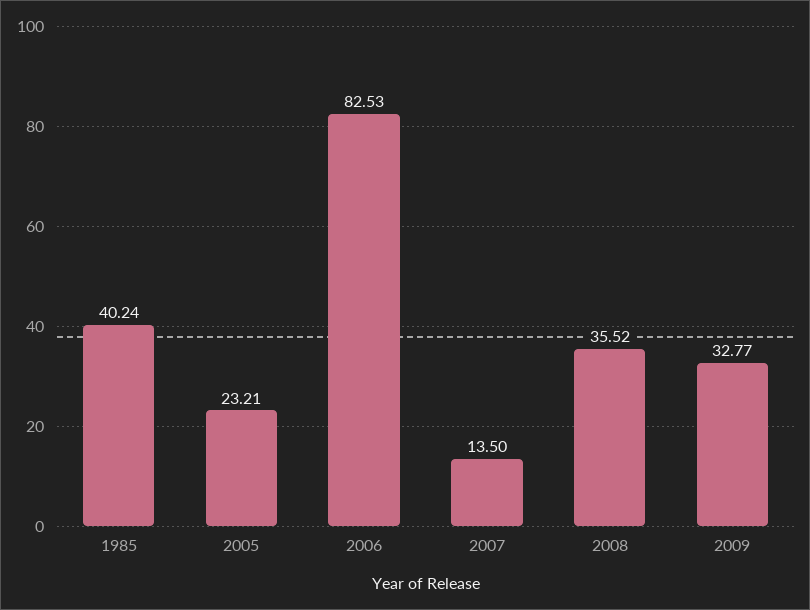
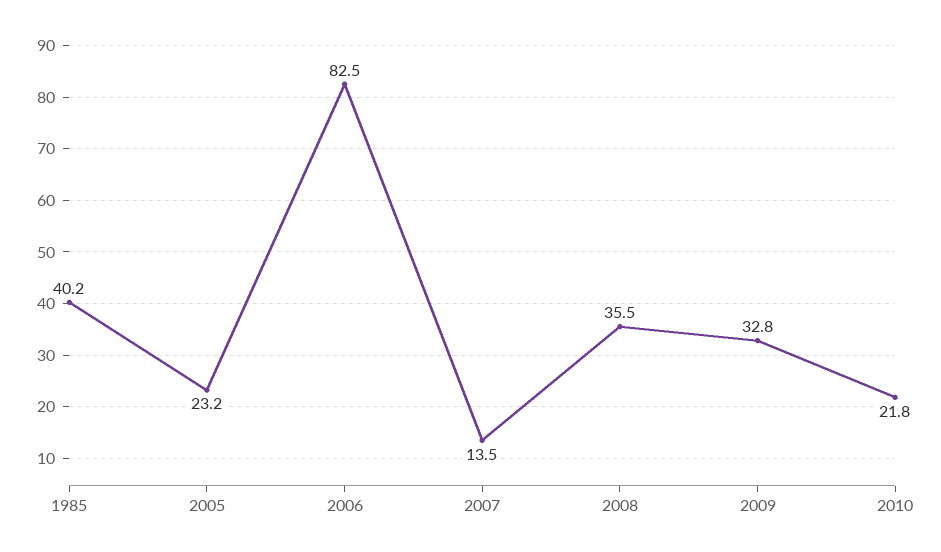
2010: none -> 21.8

